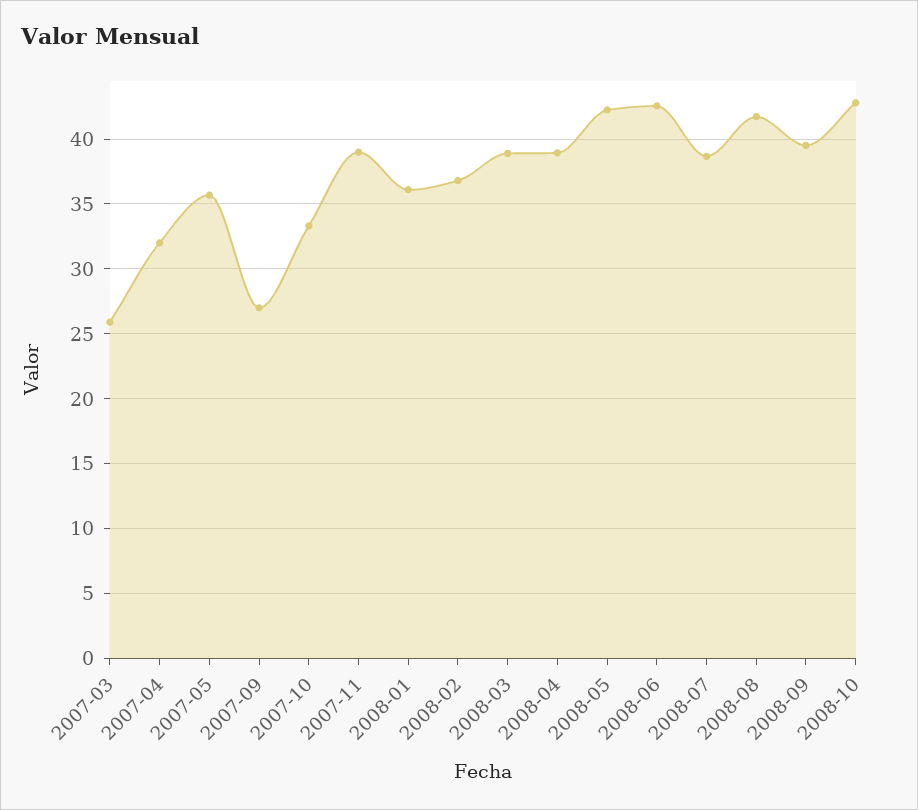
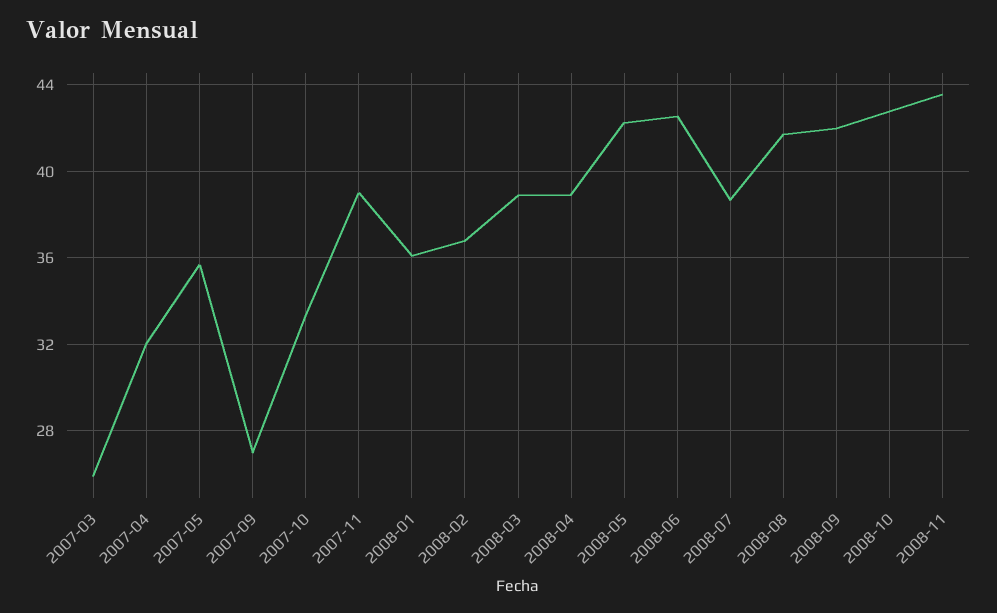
2008-09: 39.5 -> 42
2008-11: none -> 43.5

